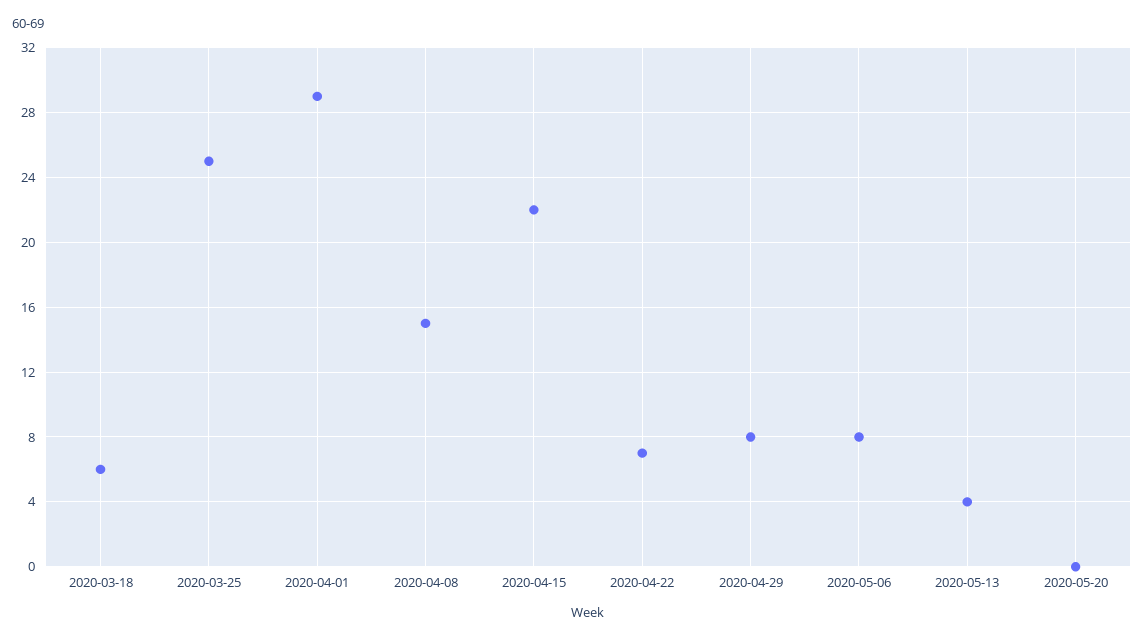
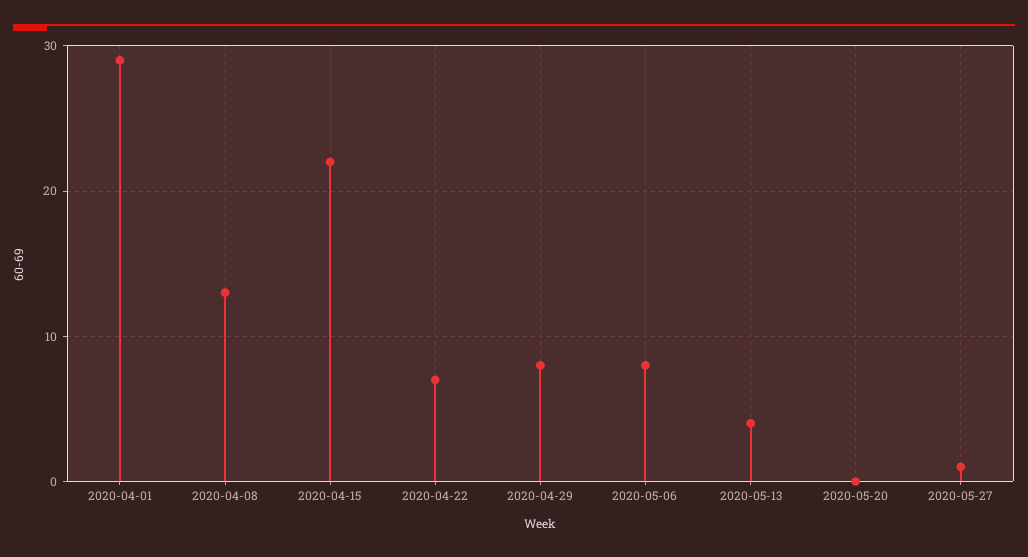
2020-03-18: 6 -> none
2020-03-25: 25 -> none
2020-04-08: 15 -> 13
2020-05-27: none -> 1

